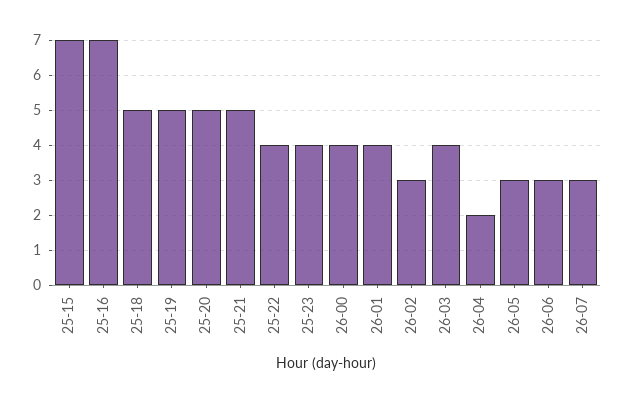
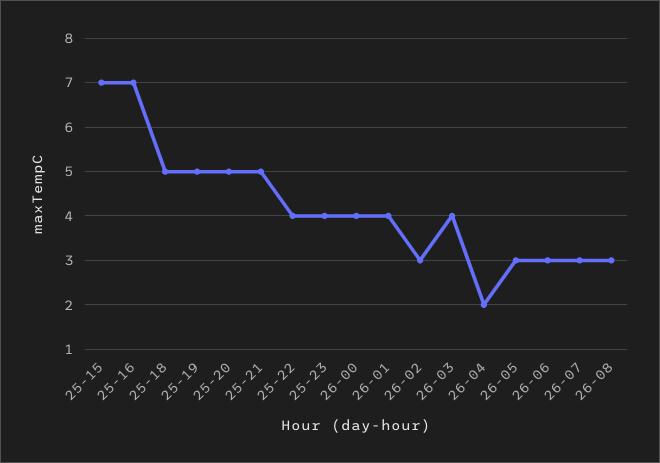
26-08: none -> 3

